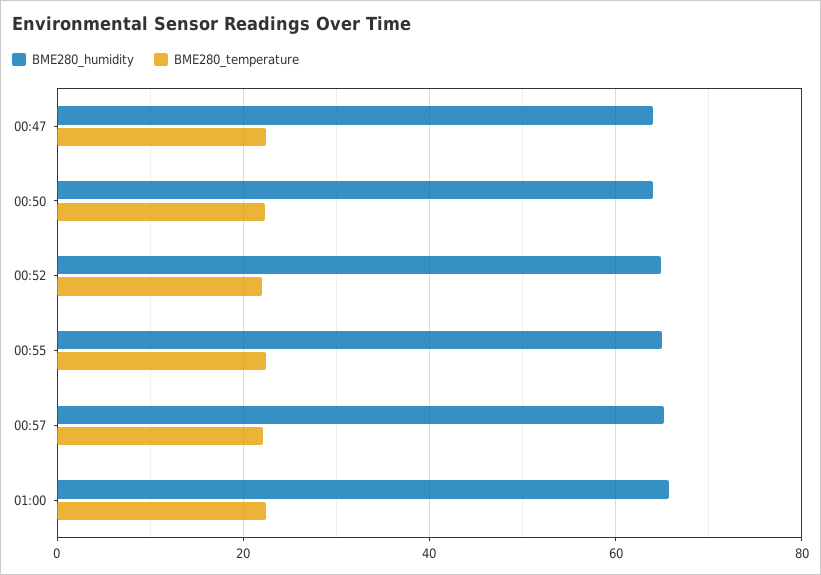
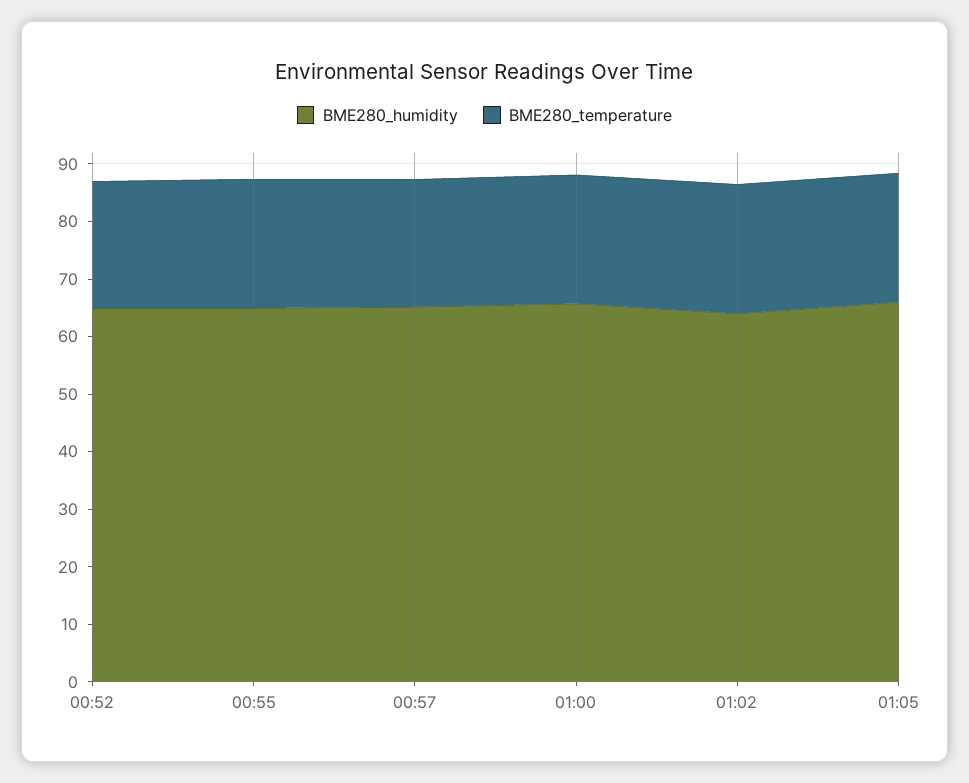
BME280_humidity, 00:47: 64 -> none
BME280_temperature, 00:47: 22 -> none
BME280_humidity, 00:50: 64 -> none
BME280_temperature, 00:50: 22 -> none
BME280_humidity, 01:02: none -> 64
BME280_temperature, 01:02: none -> 22
BME280_humidity, 01:05: none -> 66
BME280_temperature, 01:05: none -> 22

